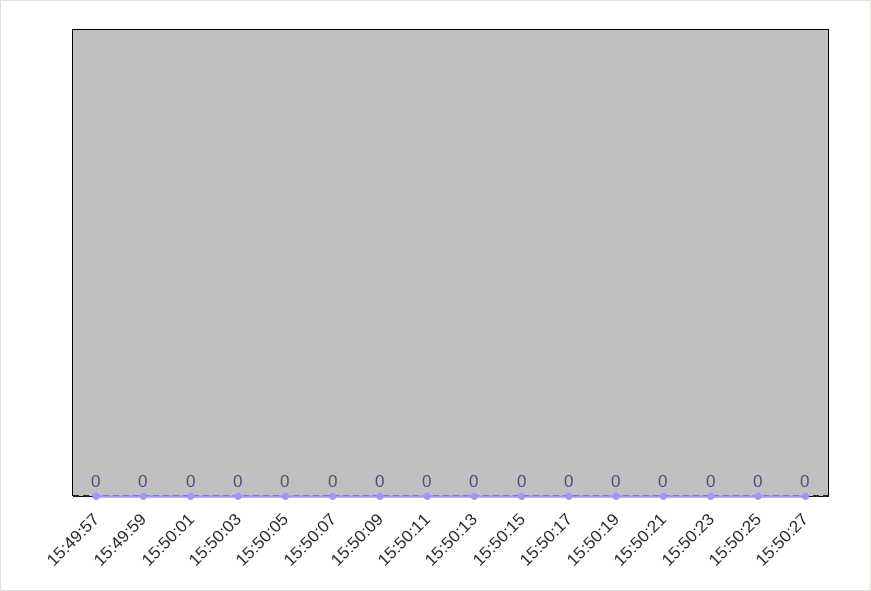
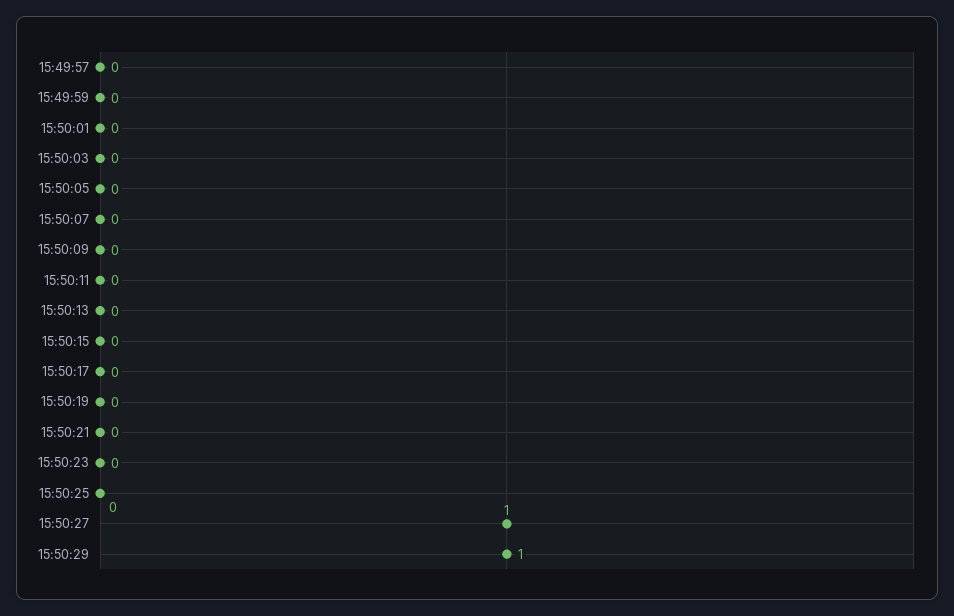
15:50:27: 0 -> 1
15:50:29: none -> 1

